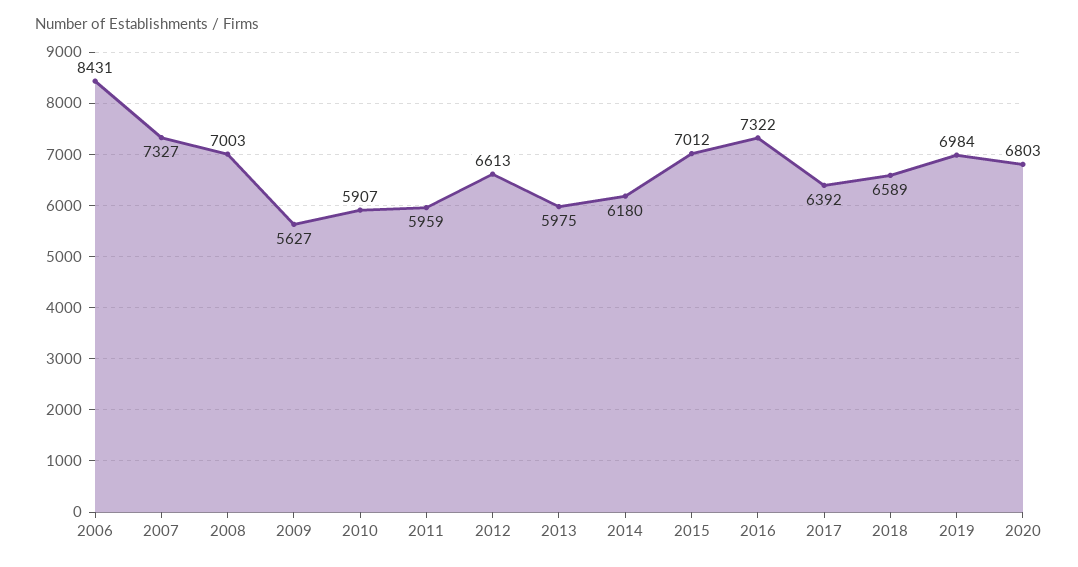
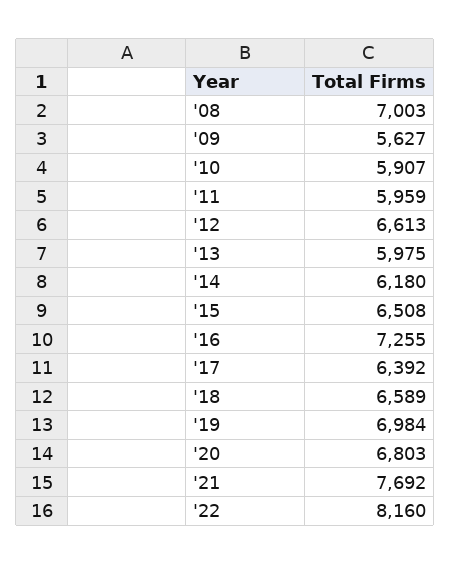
2006: 8431 -> none
2007: 7327 -> none
2015: 7012 -> 6508
2016: 7322 -> 7255
'21: none -> 7692
'22: none -> 8160

